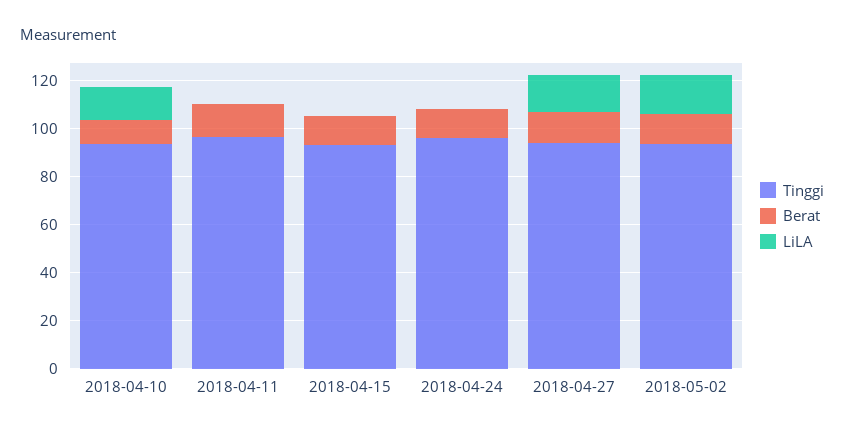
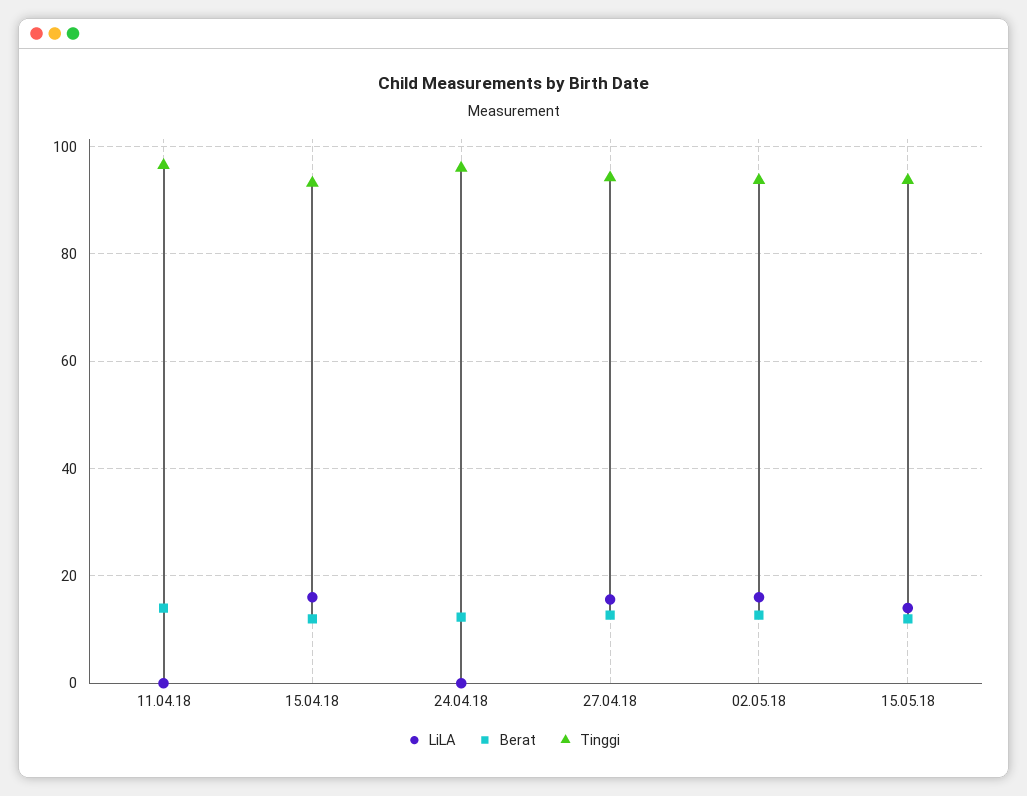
Tinggi, 2018-04-10: 95 -> none
Berat, 2018-04-10: 10 -> none
LiLA, 2018-04-10: 15 -> none
LiLA, 2018-04-15: 0 -> 16
LiLA, 15.05.18: none -> 14
Berat, 15.05.18: none -> 12
Tinggi, 15.05.18: none -> 94

